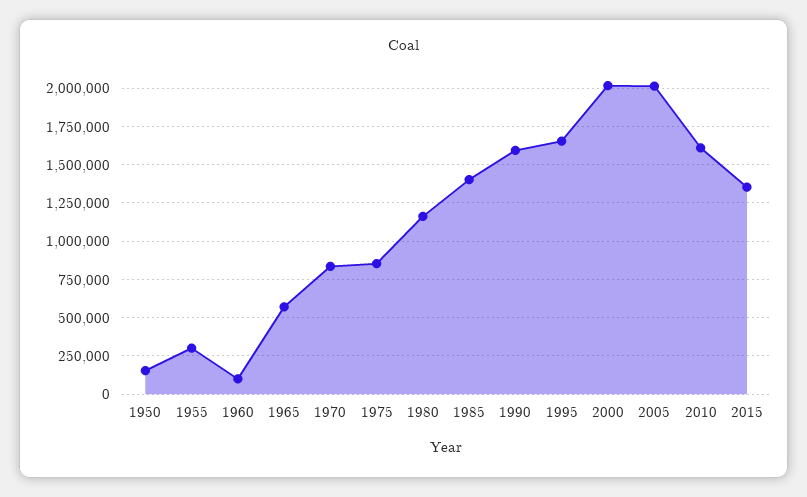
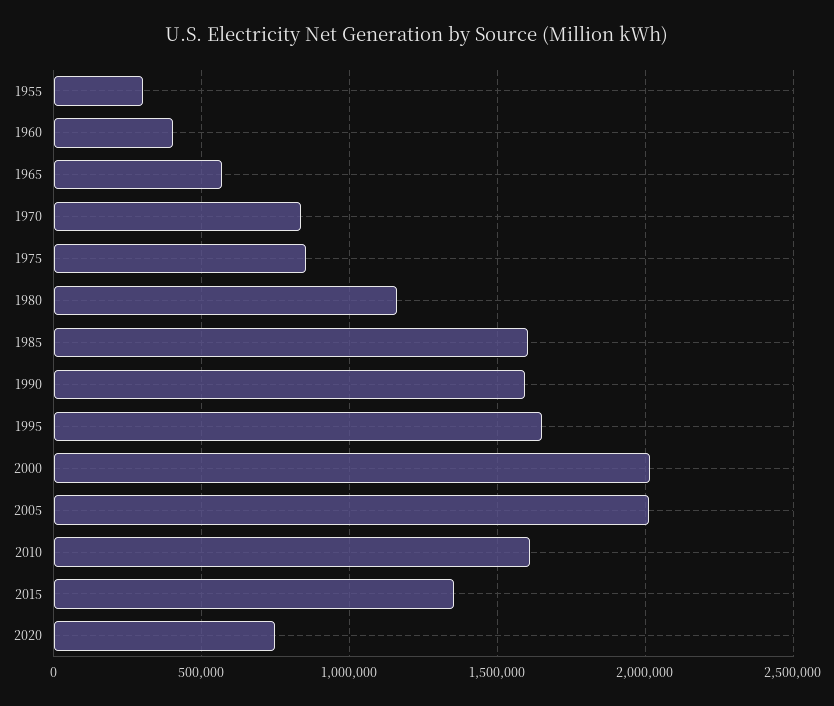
1950: 150000 -> none
1960: 100000 -> 400000
1985: 1400000 -> 1600000
2020: none -> 750000

